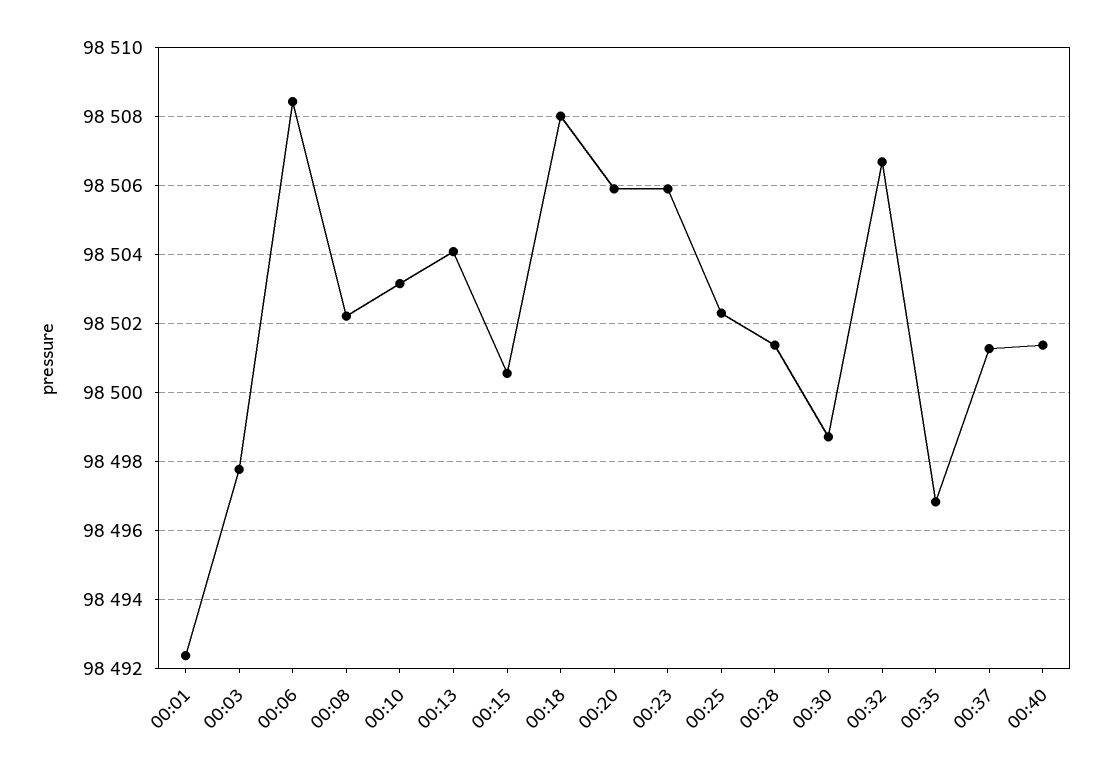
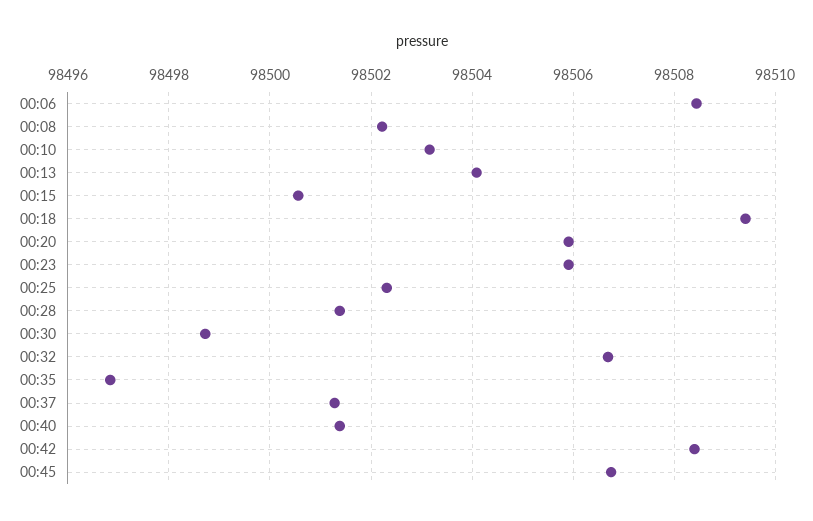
00:01: 98492.4 -> none
00:03: 98497.8 -> none
00:18: 98508 -> 98509.4
00:42: none -> 98508.4
00:45: none -> 98506.8

